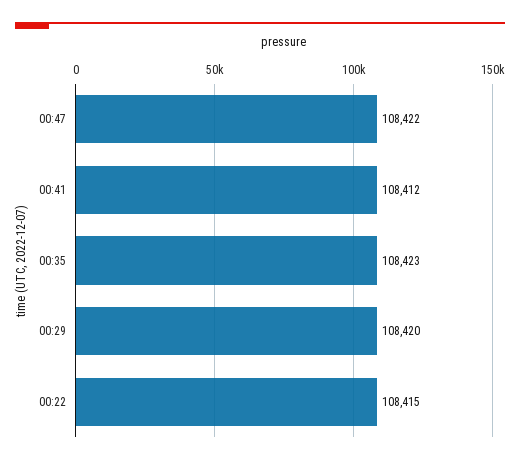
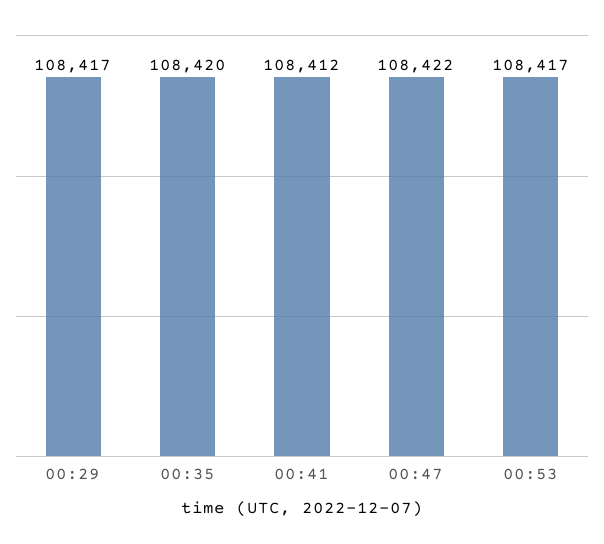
00:35: 108423 -> 108420
00:29: 108420 -> 108417
00:22: 108415 -> none
00:53: none -> 108417

